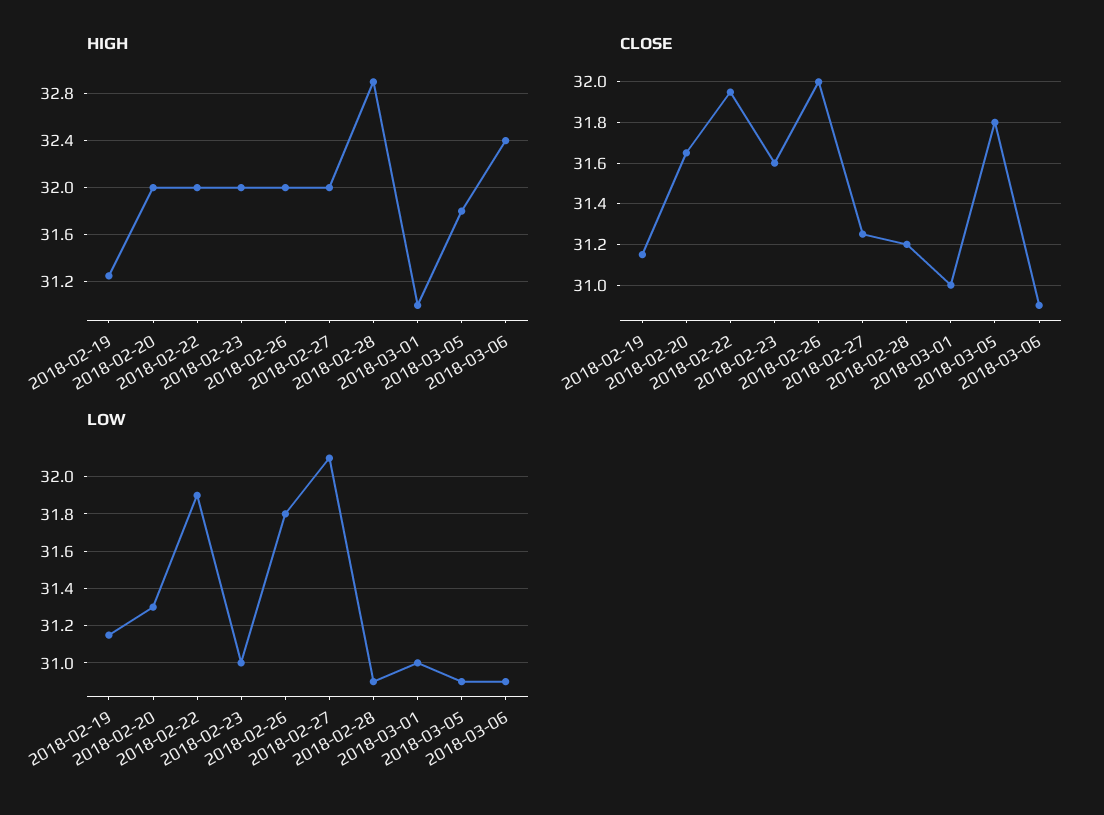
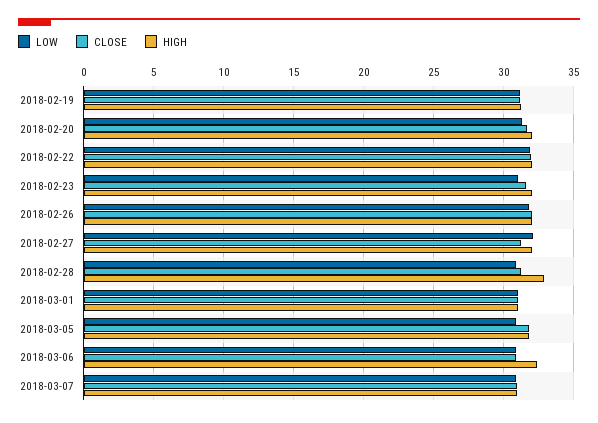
LOW, 2018-03-07: none -> 31
CLOSE, 2018-03-07: none -> 31
HIGH, 2018-03-07: none -> 31

